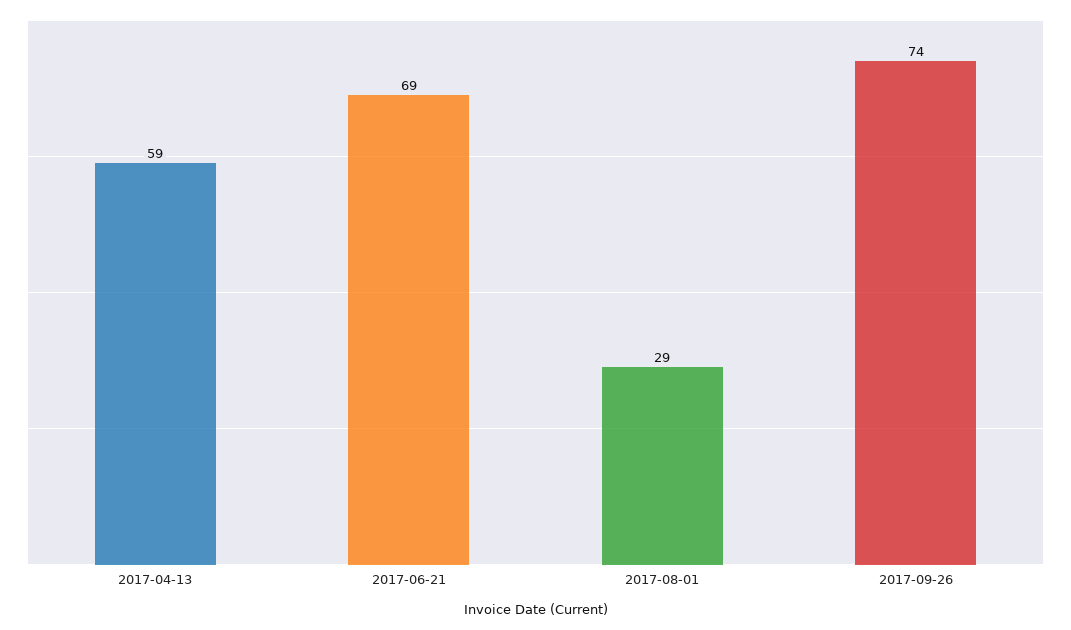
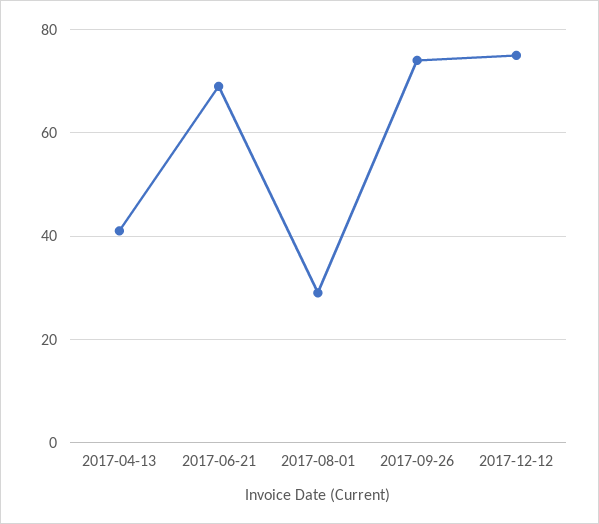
2017-04-13: 59 -> 40
2017-12-12: none -> 75

